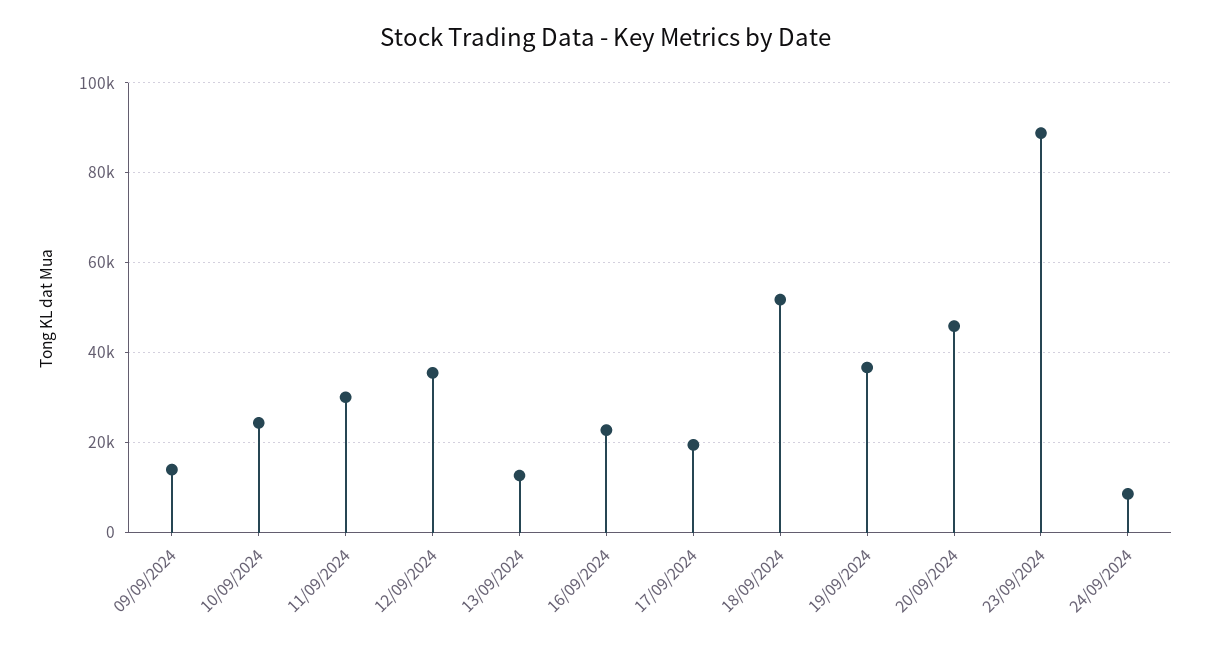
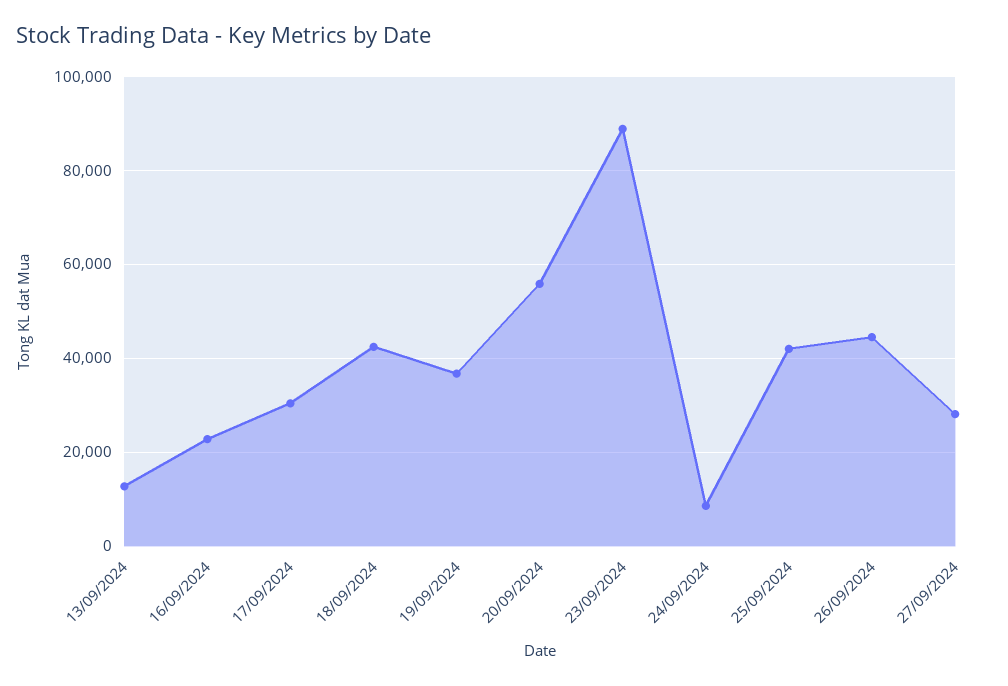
09/09/2024: 14000 -> none
10/09/2024: 24000 -> none
11/09/2024: 30000 -> none
12/09/2024: 36000 -> none
17/09/2024: 20000 -> 30000
18/09/2024: 52000 -> 42000
20/09/2024: 46000 -> 56000
25/09/2024: none -> 42000
26/09/2024: none -> 44000
27/09/2024: none -> 28000

